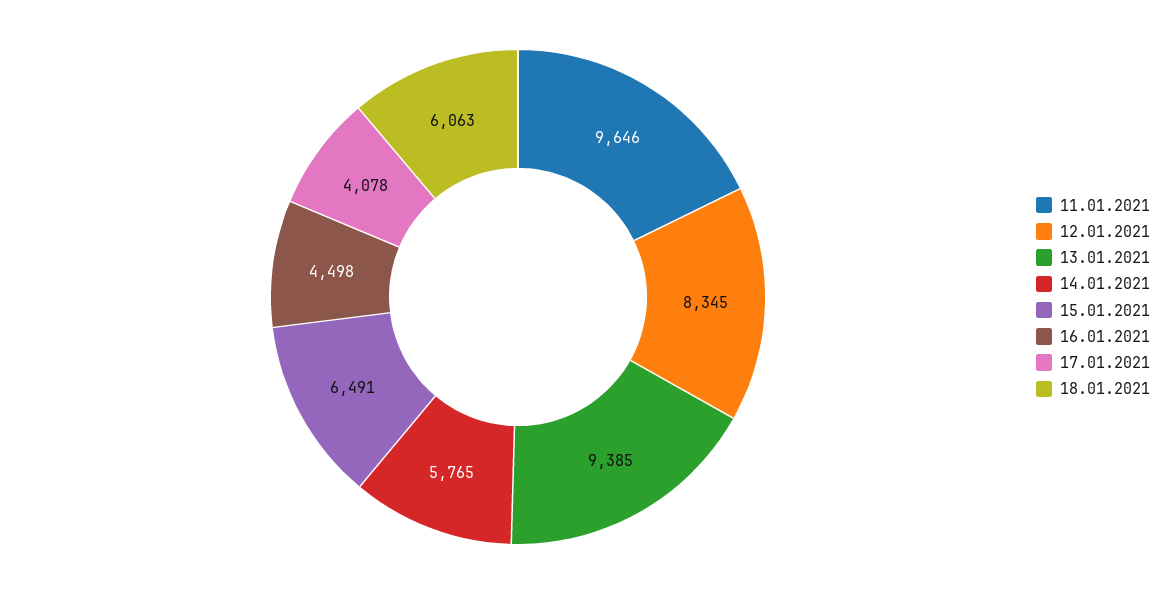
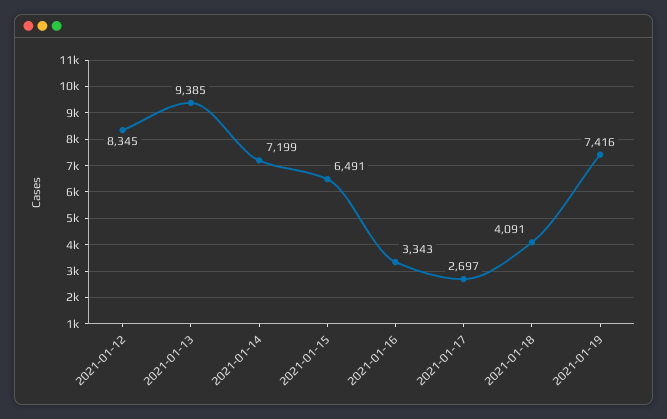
11.01.2021: 9646 -> none
14.01.2021: 5765 -> 7199
16.01.2021: 4498 -> 3343
17.01.2021: 4078 -> 2697
18.01.2021: 6063 -> 4091
2021-01-19: none -> 7416

